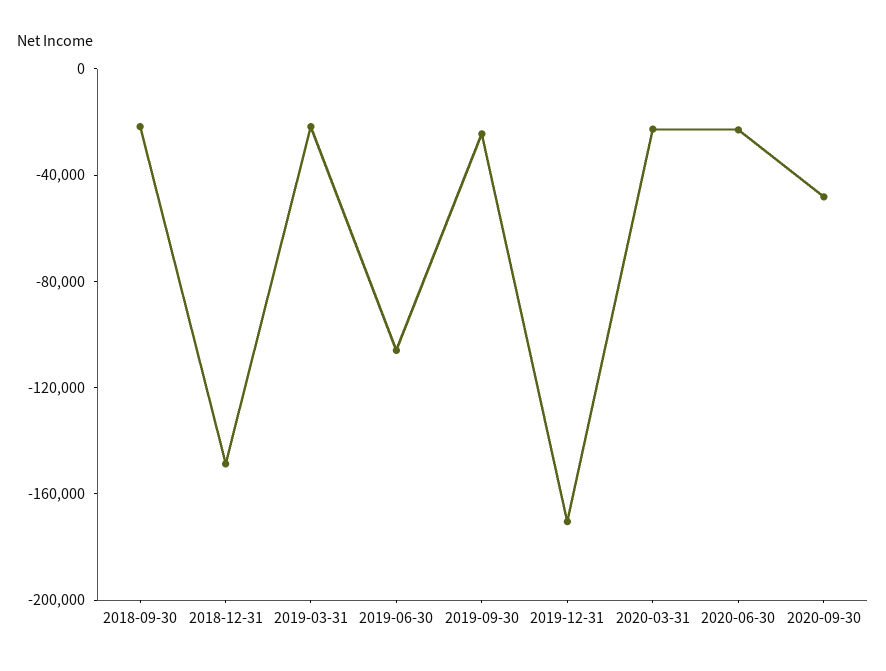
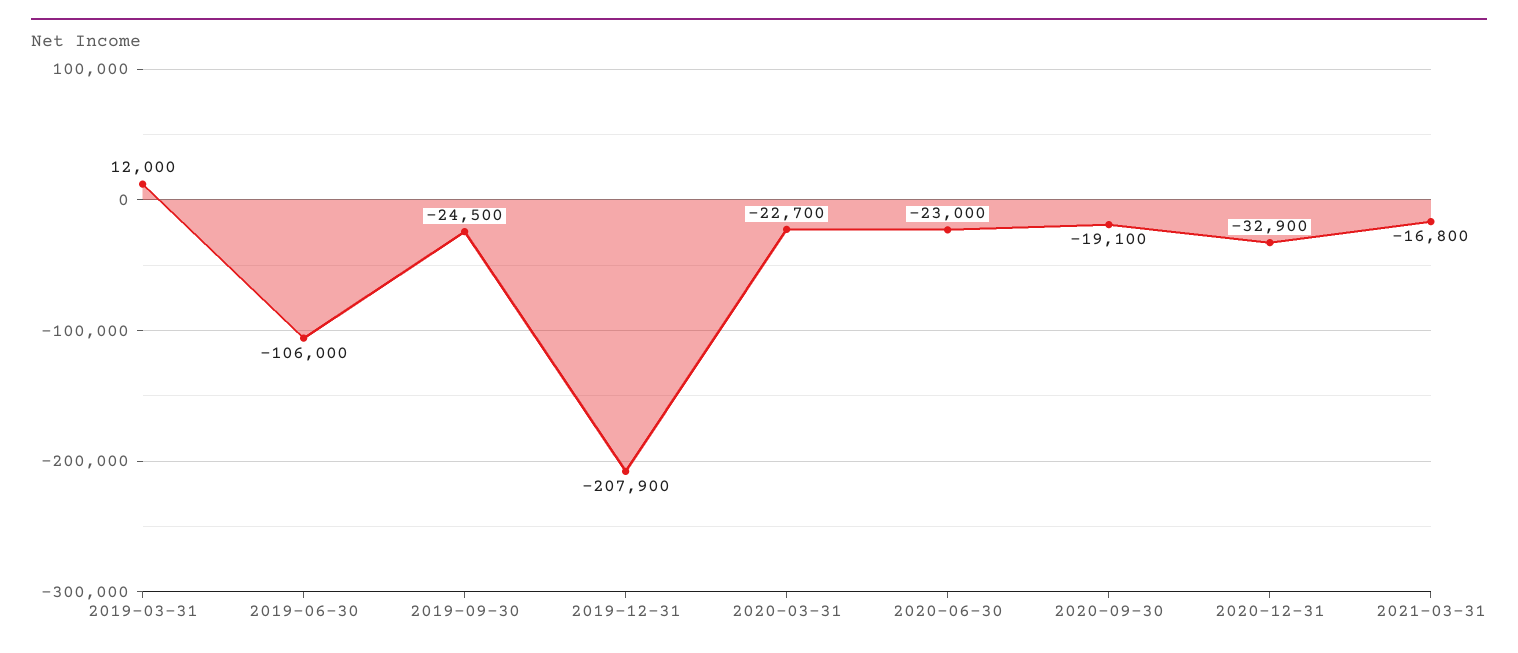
2018-09-30: -20000 -> none
2018-12-31: -150000 -> none
2019-03-31: -20000 -> 12000
2019-12-31: -170000 -> -207900
2020-09-30: -50000 -> -19100
2020-12-31: none -> -32900
2021-03-31: none -> -16800

